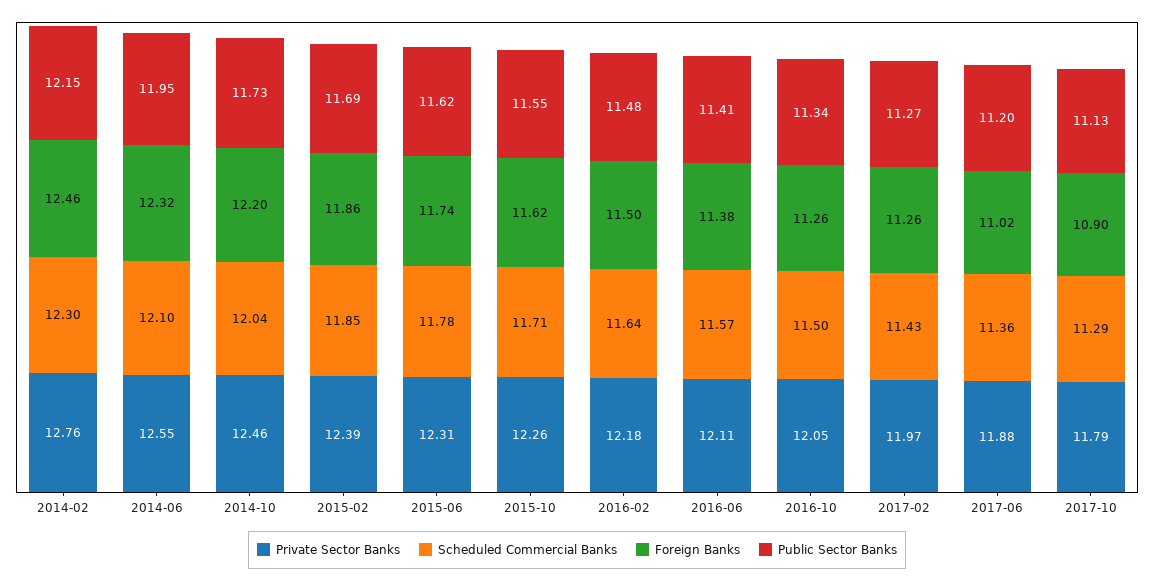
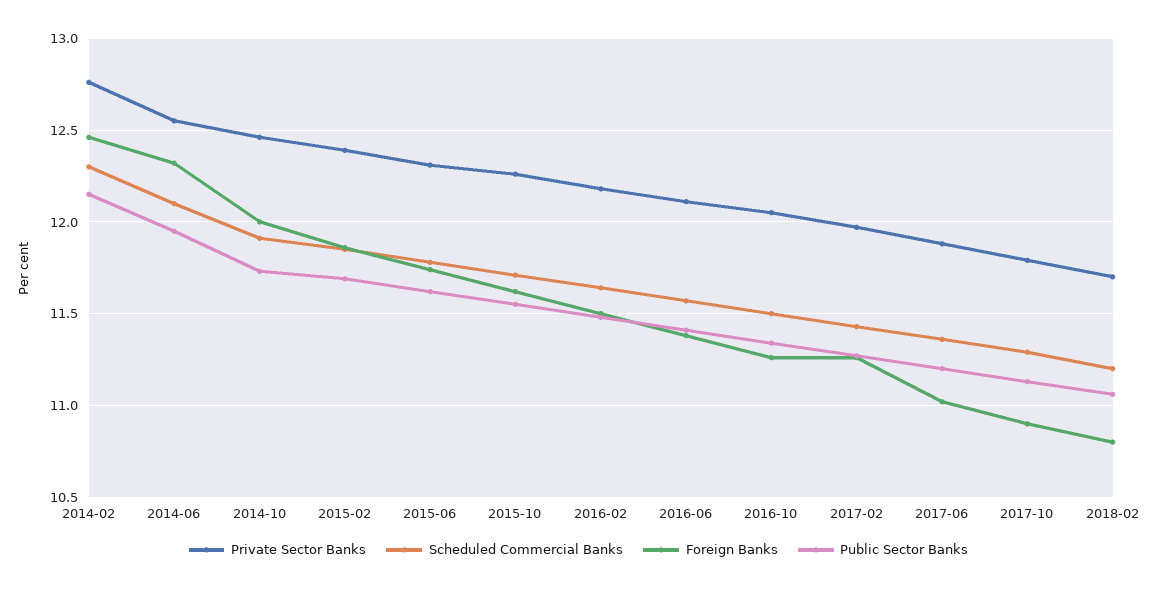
Scheduled Commercial Banks, 2014-10: 12.04 -> 11.9
Foreign Banks, 2014-10: 12.2 -> 12
Private Sector Banks, 2018-02: none -> 11.7
Scheduled Commercial Banks, 2018-02: none -> 11.2
Foreign Banks, 2018-02: none -> 10.8
Public Sector Banks, 2018-02: none -> 11.05

